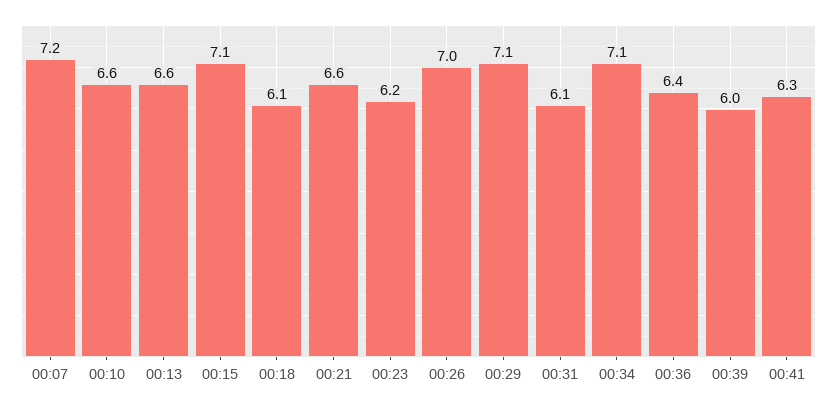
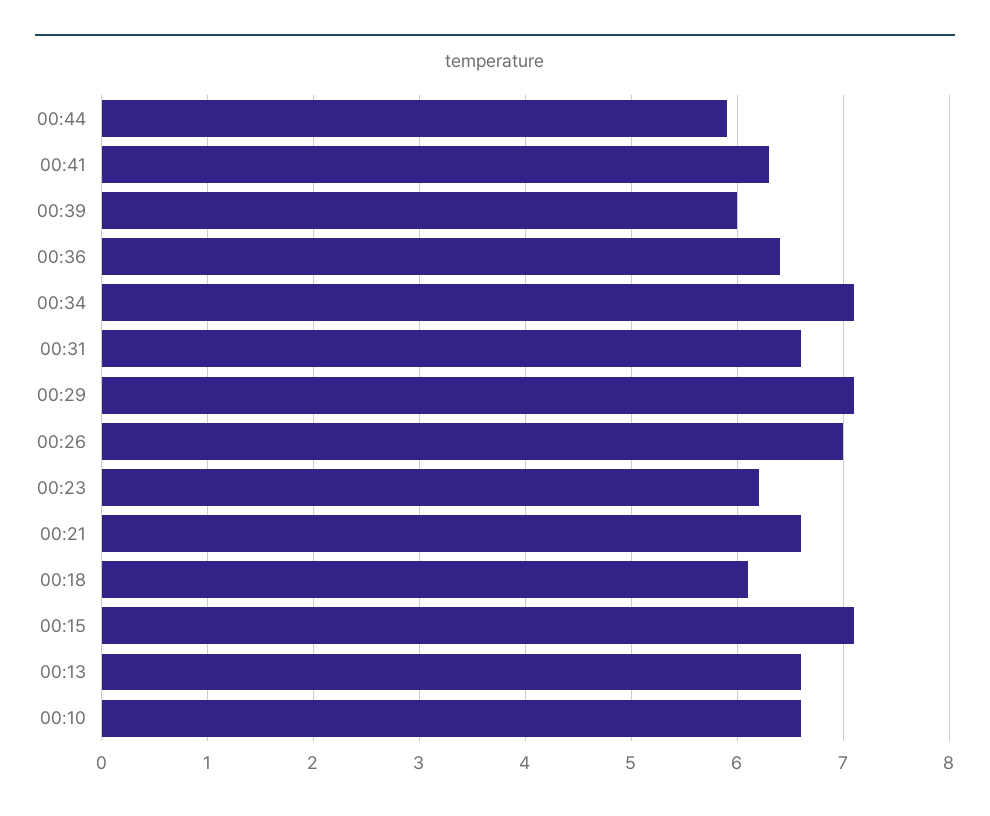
00:07: 7.2 -> none
00:31: 6.1 -> 6.6
00:44: none -> 5.9

